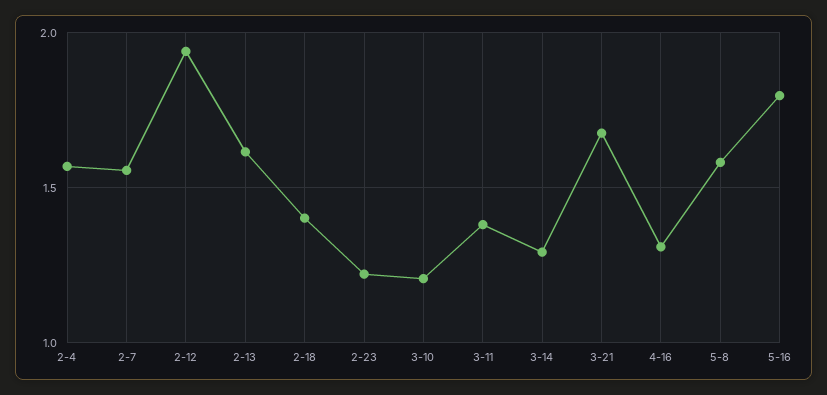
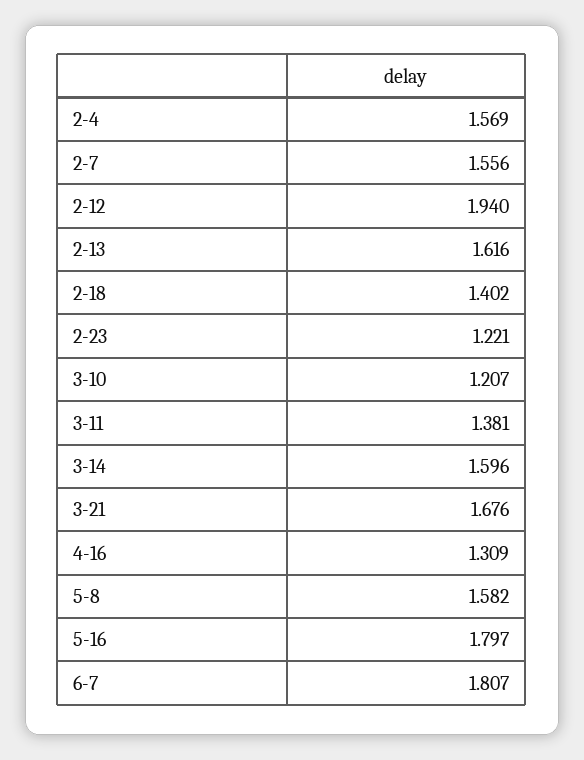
3-14: 1.3 -> 1.596
6-7: none -> 1.807

